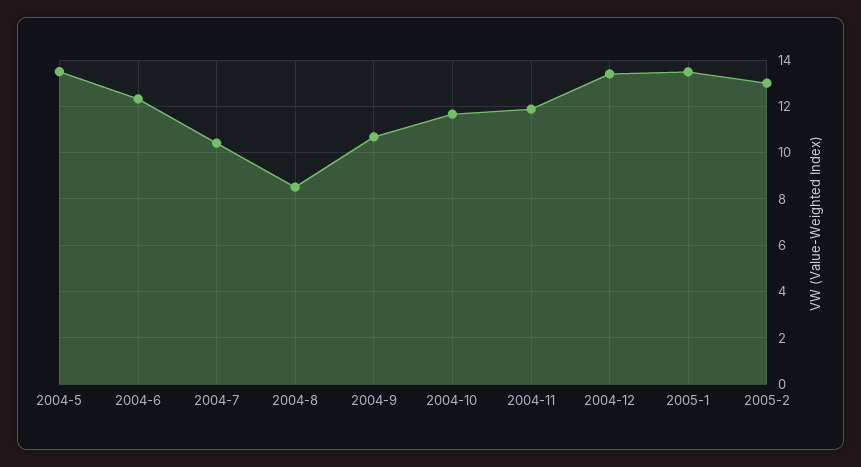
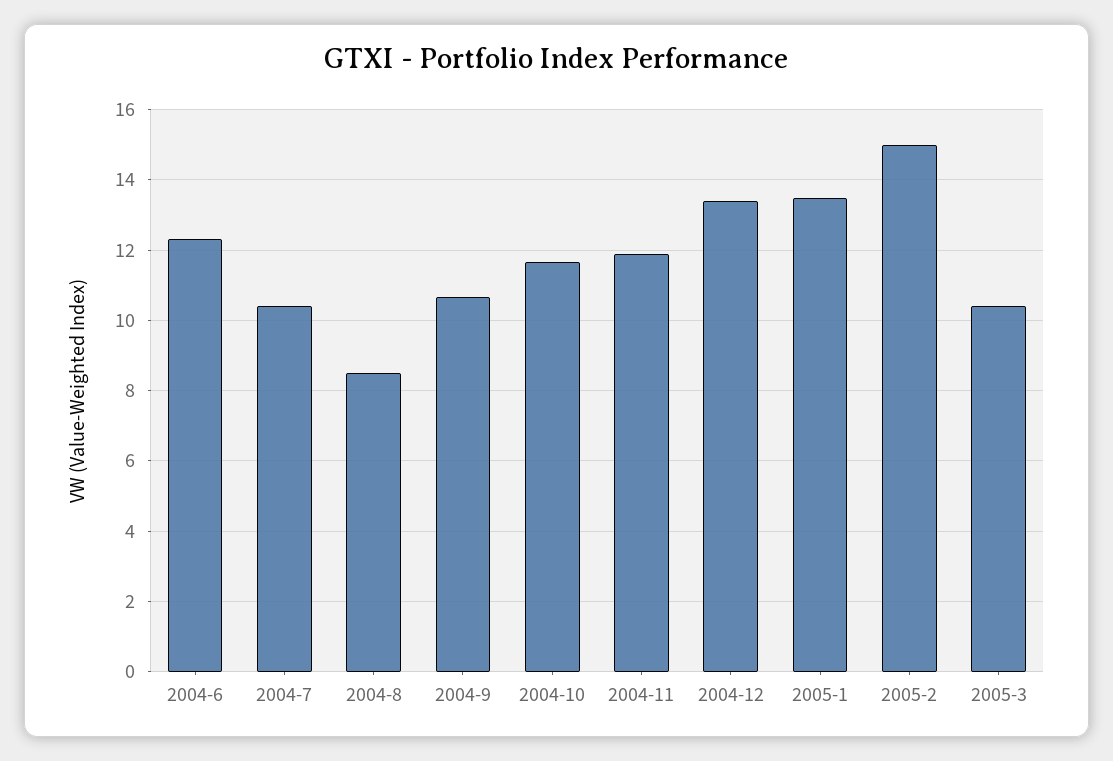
2004-5: 13.5 -> none
2005-2: 13 -> 15
2005-3: none -> 10.4

